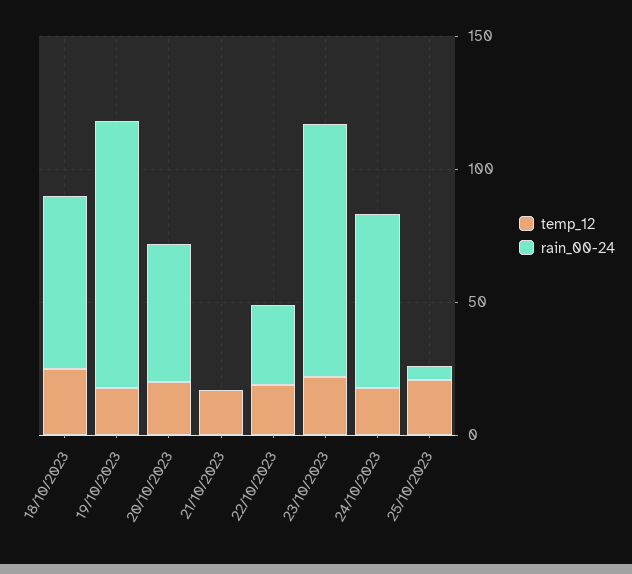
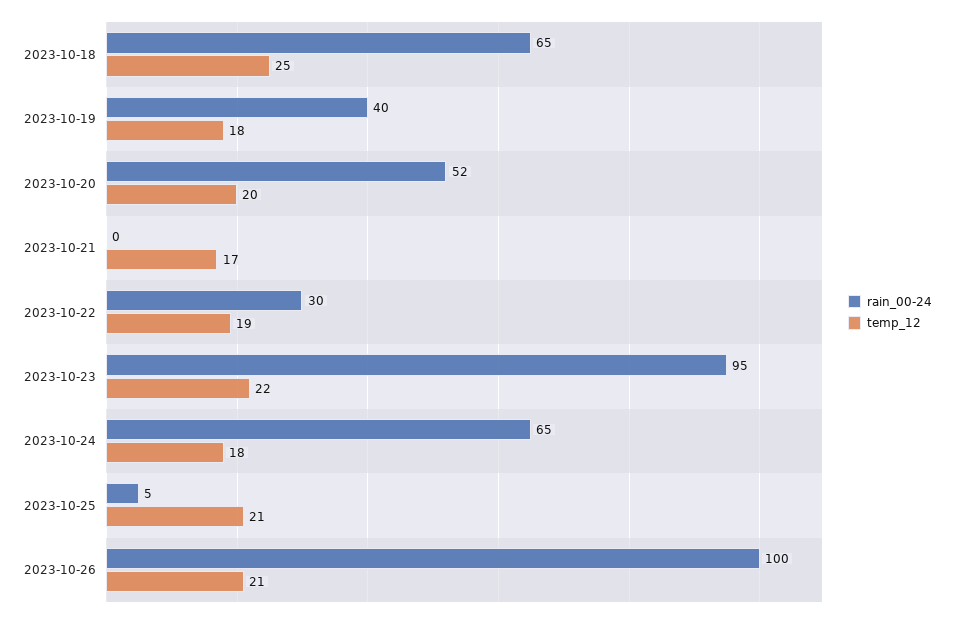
rain_00-24, 19/10/2023: 100 -> 40
rain_00-24, 2023-10-26: none -> 100
temp_12, 2023-10-26: none -> 21

